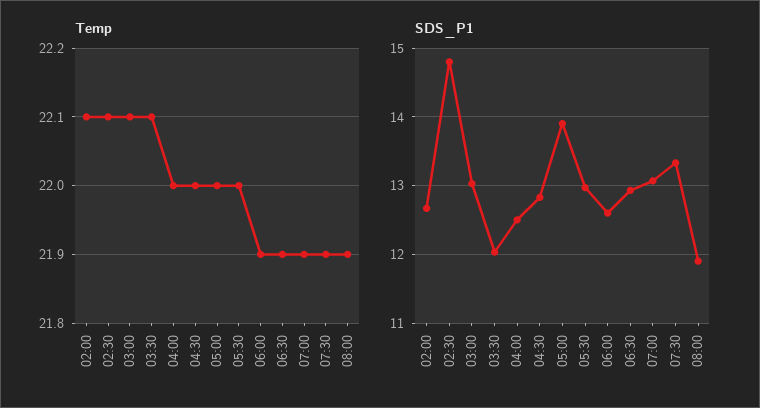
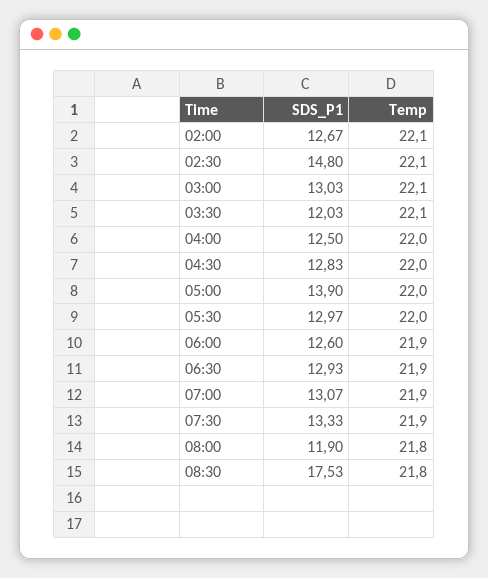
Temp, 08:00: 21.9 -> 21.8
SDS_P1, 08:30: none -> 17.53
Temp, 08:30: none -> 21.8

